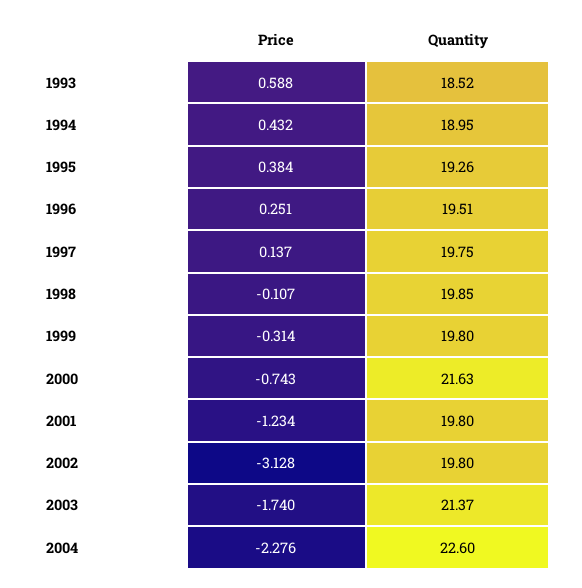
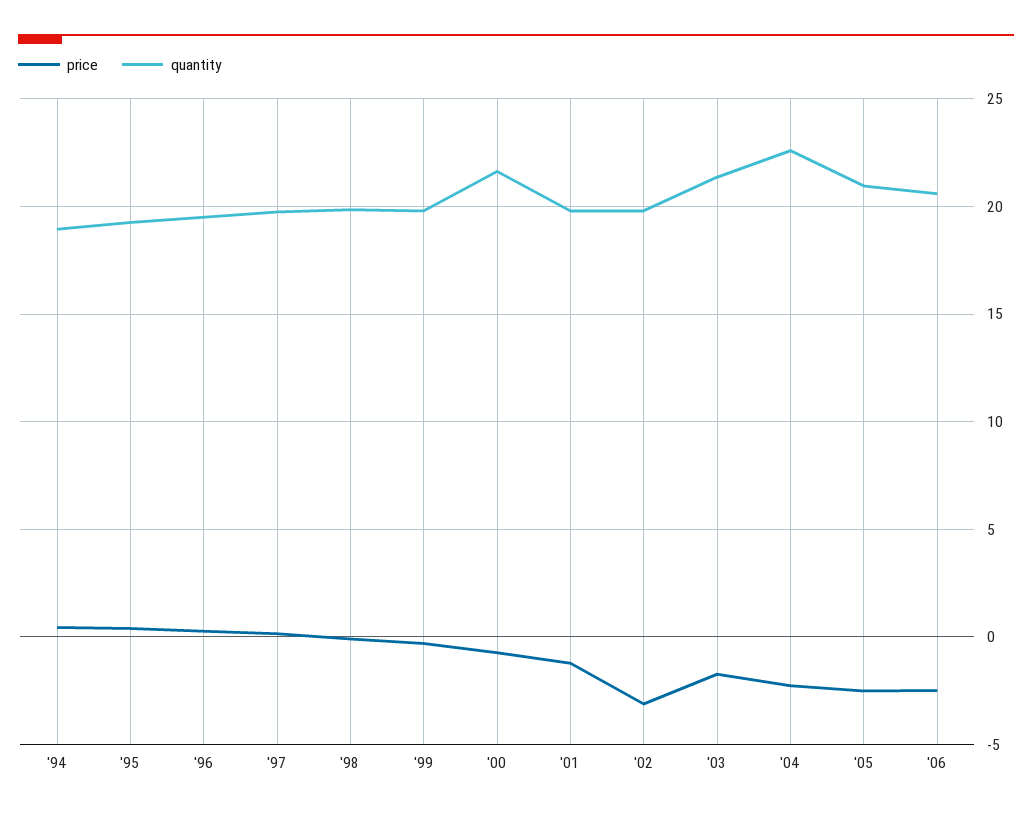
Price, 1993: 0.588 -> none
Quantity, 1993: 18.52 -> none
Price, '05: none -> -2.5
Quantity, '05: none -> 21
Price, '06: none -> -2.5
Quantity, '06: none -> 20.5

